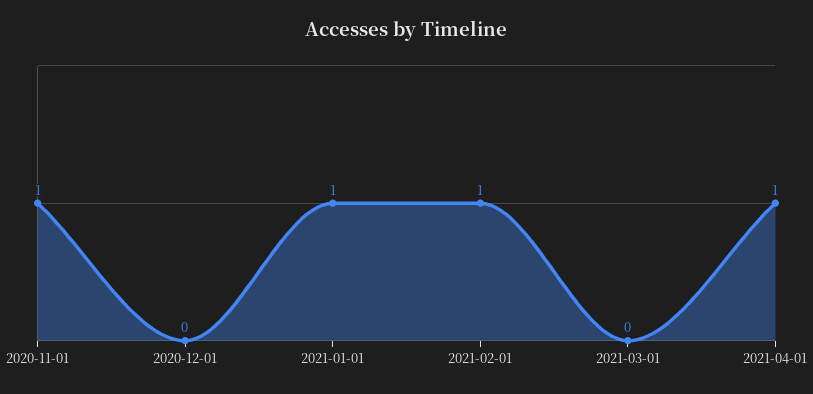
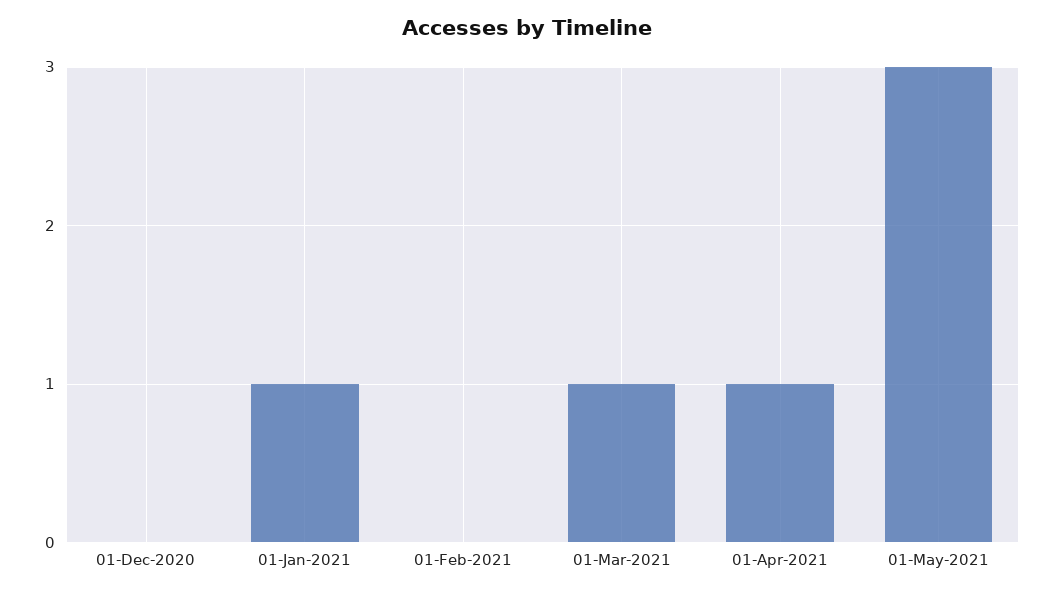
2020-11-01: 1 -> none
2021-02-01: 1 -> 0
2021-03-01: 0 -> 1
01-May-2021: none -> 3

